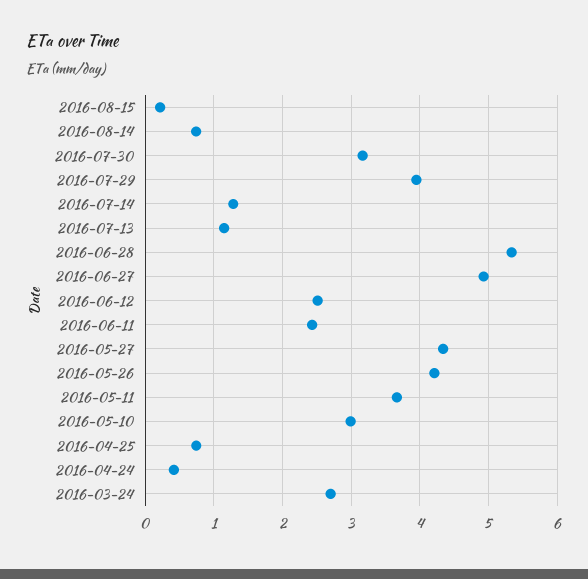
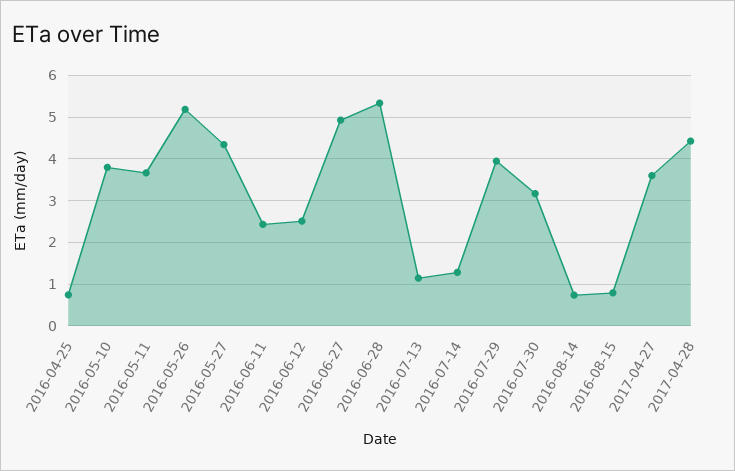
2016-08-15: 0.2 -> 0.8
2016-05-26: 4.2 -> 5.2
2016-05-10: 3 -> 3.8
2016-04-24: 0.4 -> none
2016-03-24: 2.7 -> none
2017-04-27: none -> 3.6
2017-04-28: none -> 4.4

